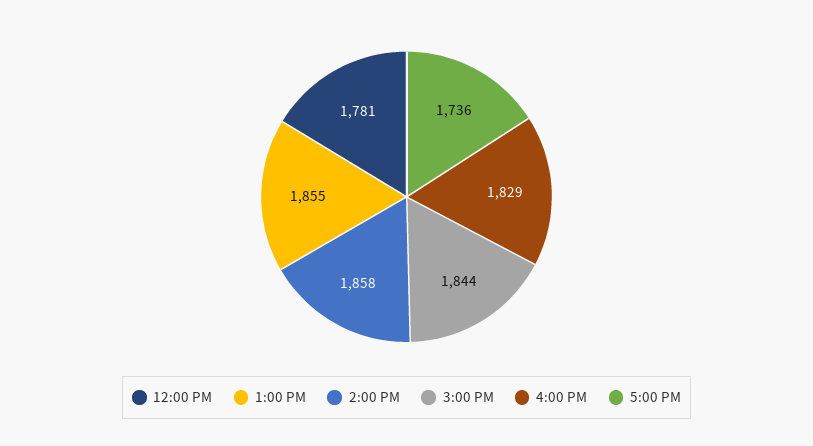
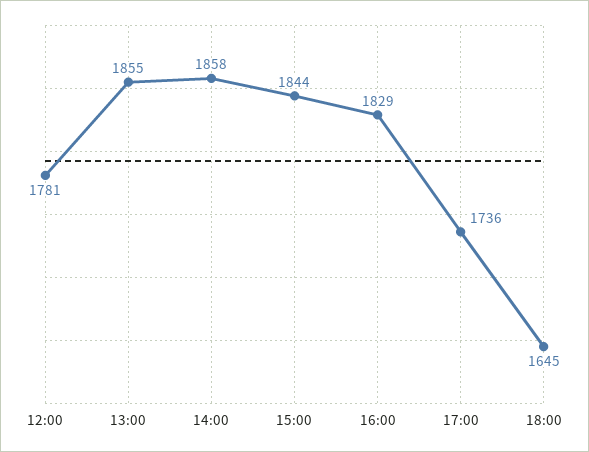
18:00: none -> 1645

